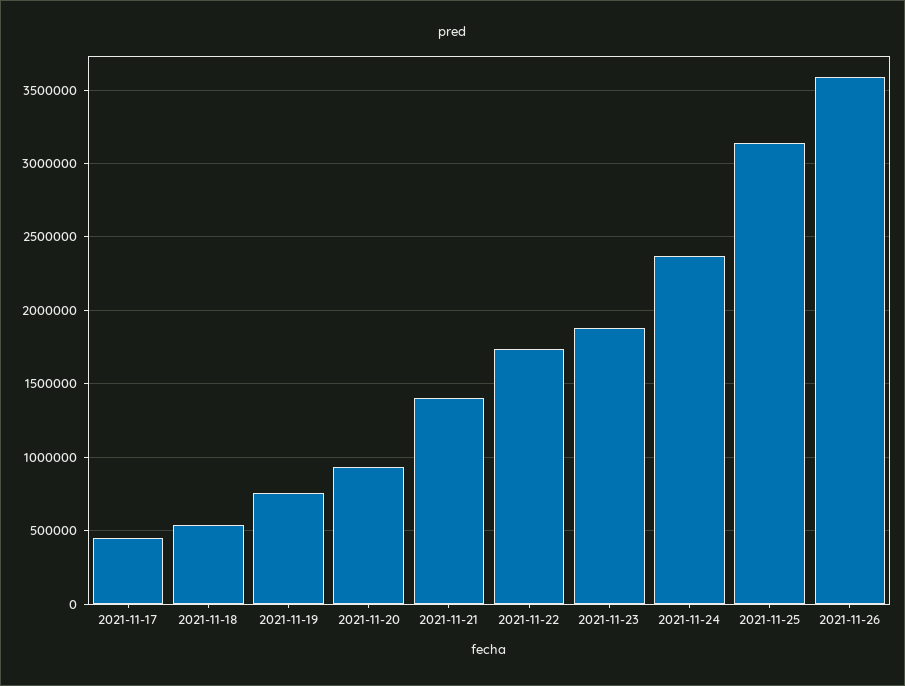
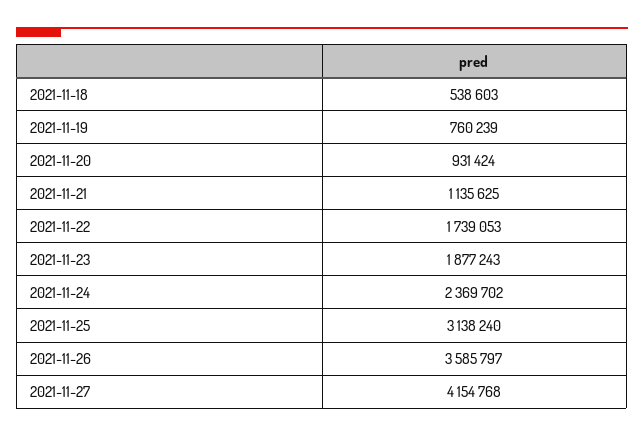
2021-11-17: 450000 -> none
2021-11-21: 1400000 -> 1135625
2021-11-27: none -> 4154768

